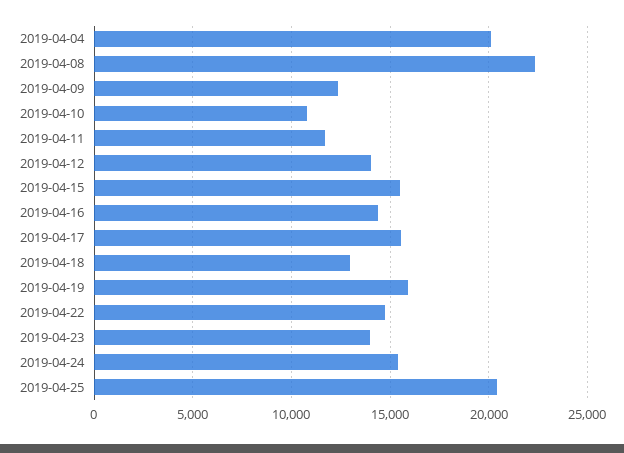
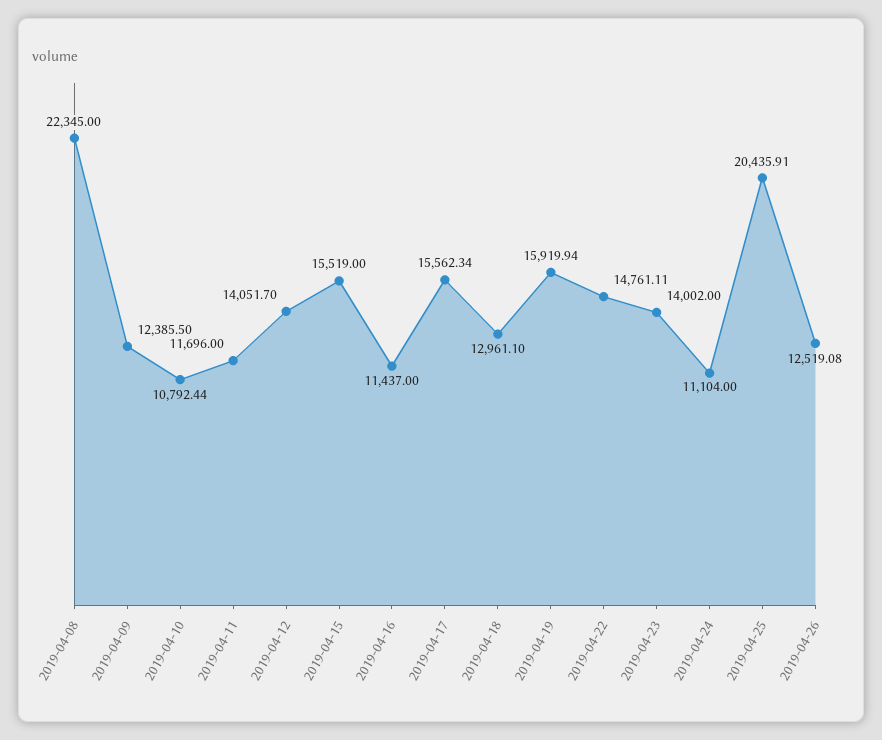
2019-04-04: 20000 -> none
2019-04-16: 14500 -> 11437
2019-04-24: 15500 -> 11104
2019-04-26: none -> 12519.08

